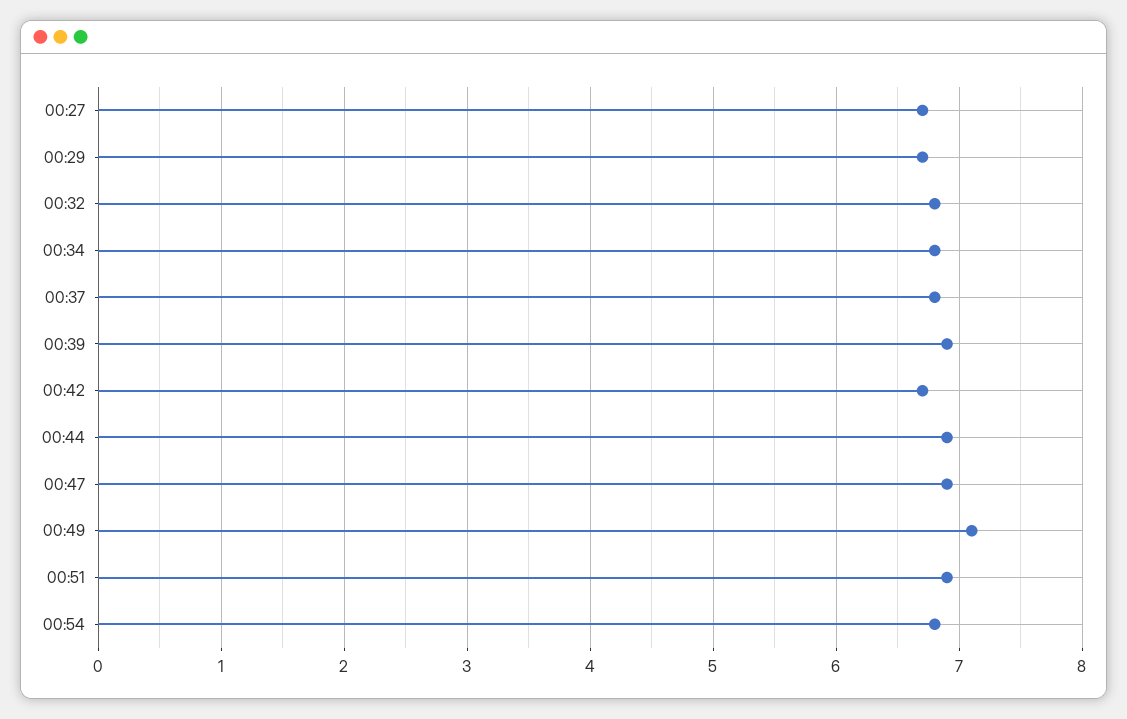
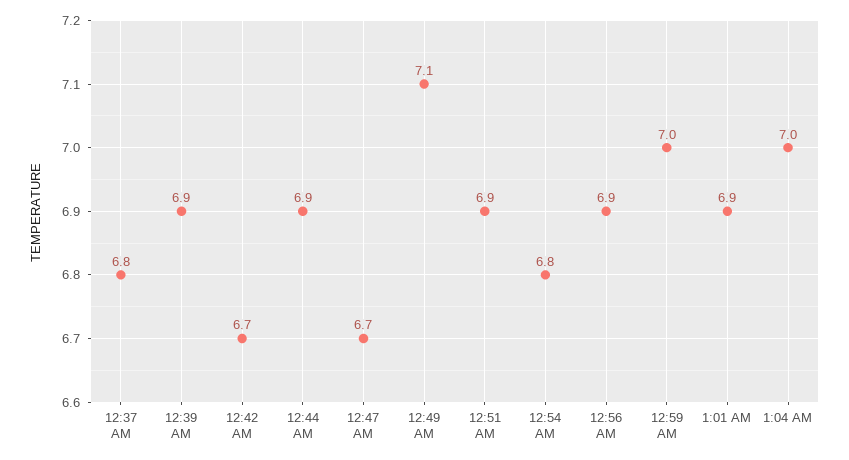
00:27: 6.7 -> none
00:29: 6.7 -> none
00:32: 6.8 -> none
00:34: 6.8 -> none
00:47: 6.9 -> 6.7
12:56 AM: none -> 6.9
12:59 AM: none -> 7
1:01 AM: none -> 6.9
1:04 AM: none -> 7

